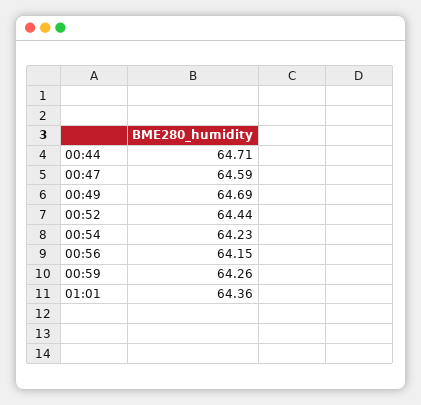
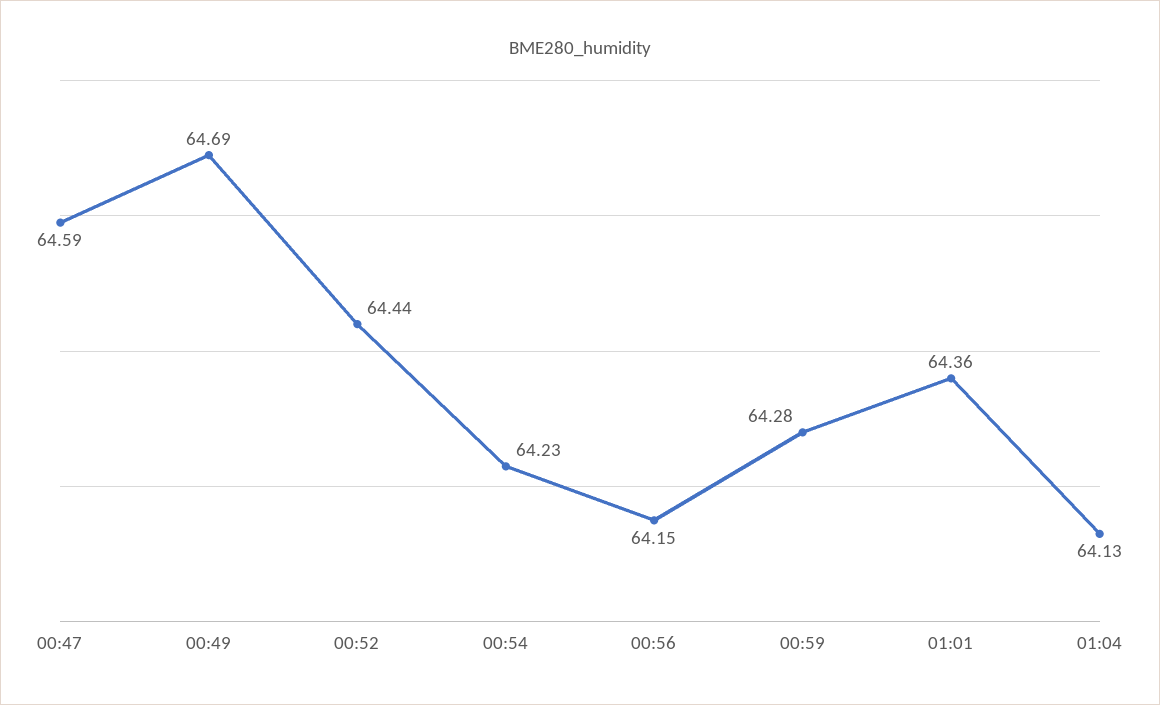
00:44: 64.71 -> none
00:59: 64.26 -> 64.28
01:04: none -> 64.13

